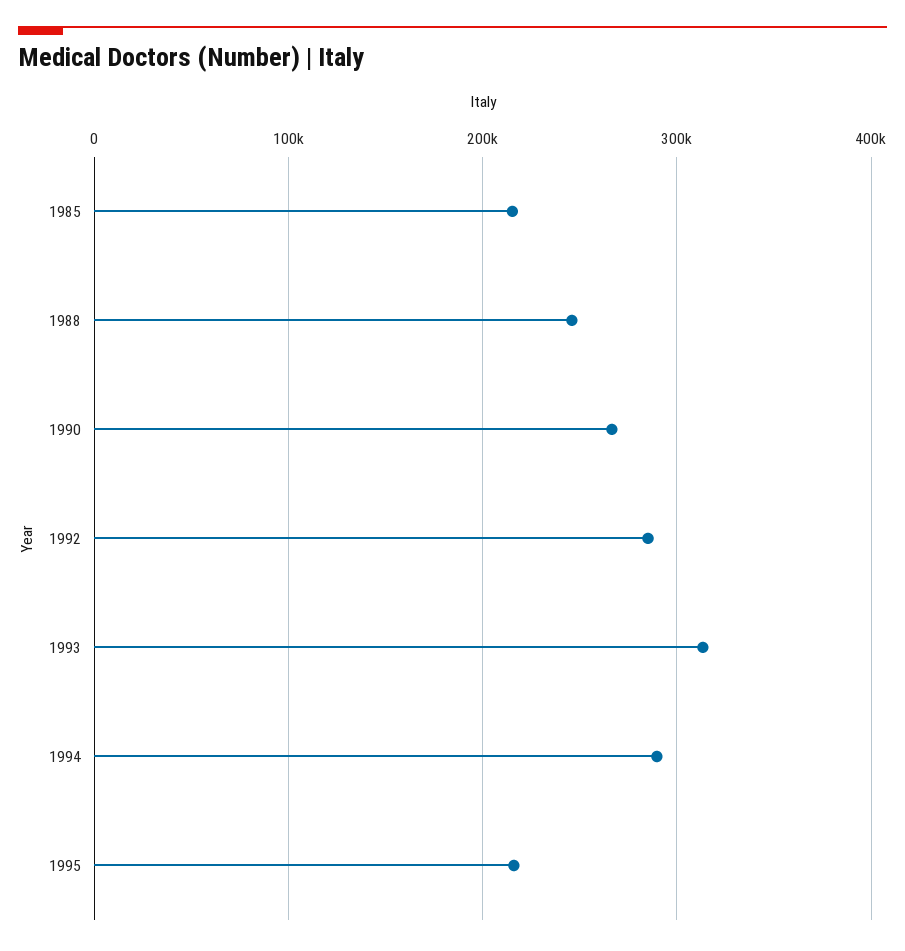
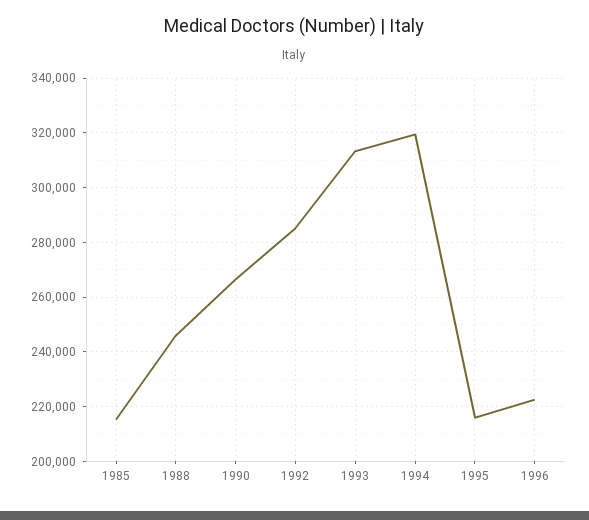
1994: 290000 -> 320000
1996: none -> 222500

